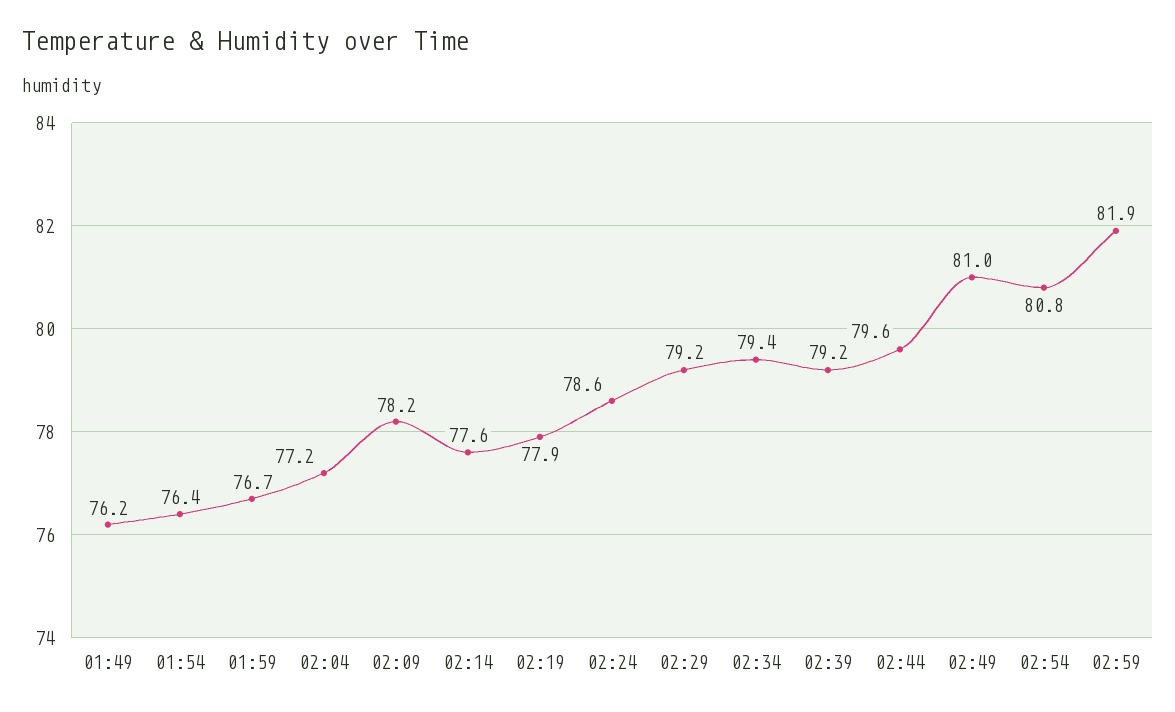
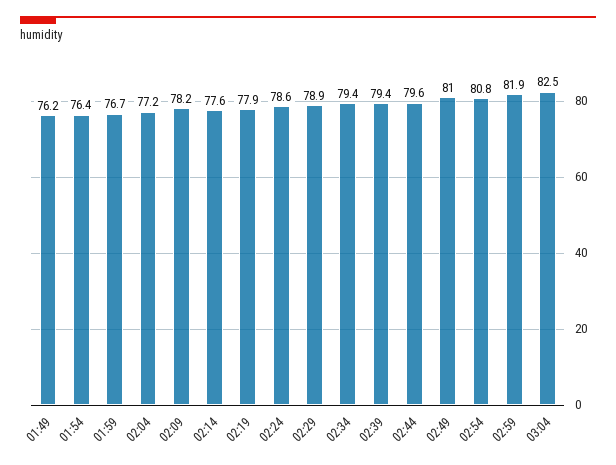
02:29: 79.2 -> 78.9
02:39: 79.2 -> 79.4
03:04: none -> 82.5

